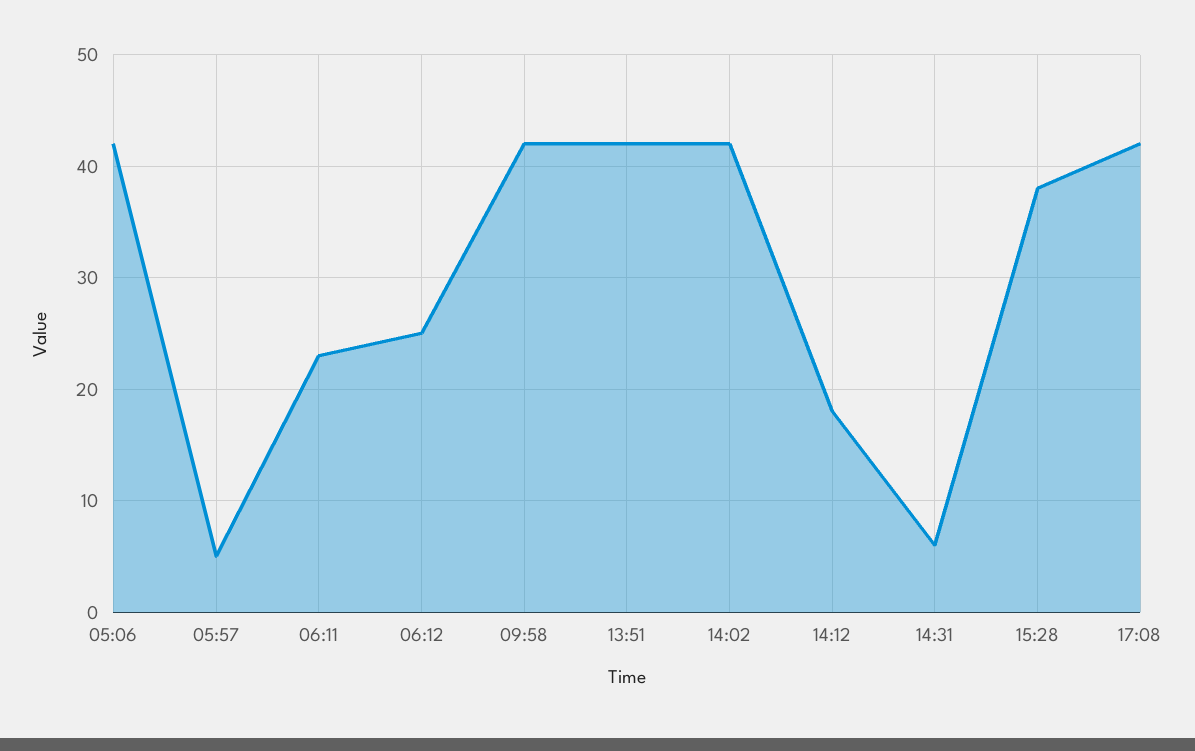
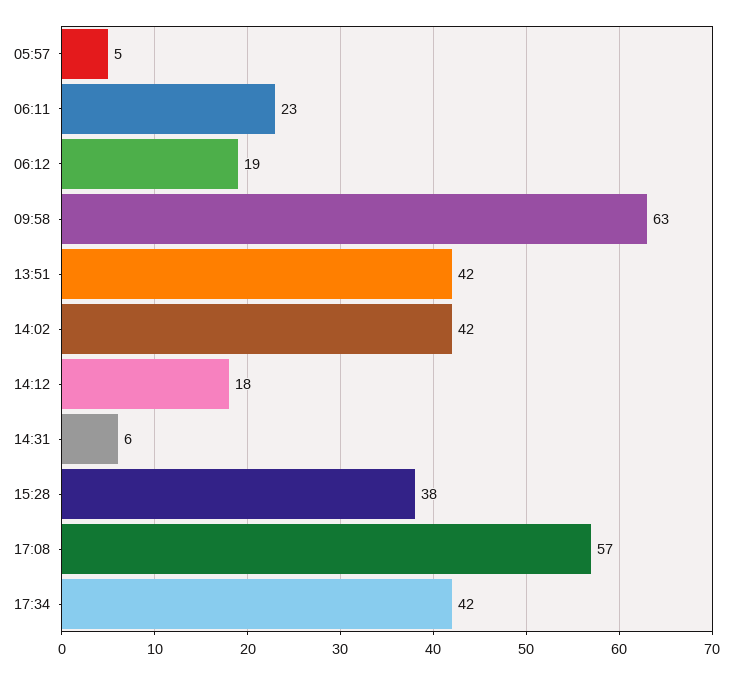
05:06: 42 -> none
06:12: 25 -> 19
09:58: 42 -> 63
17:08: 42 -> 57
17:34: none -> 42

